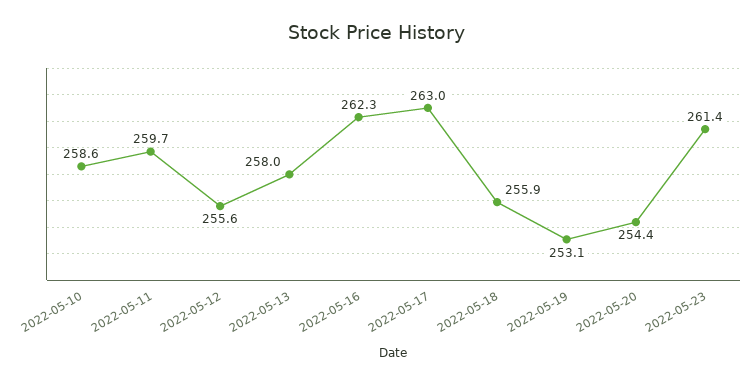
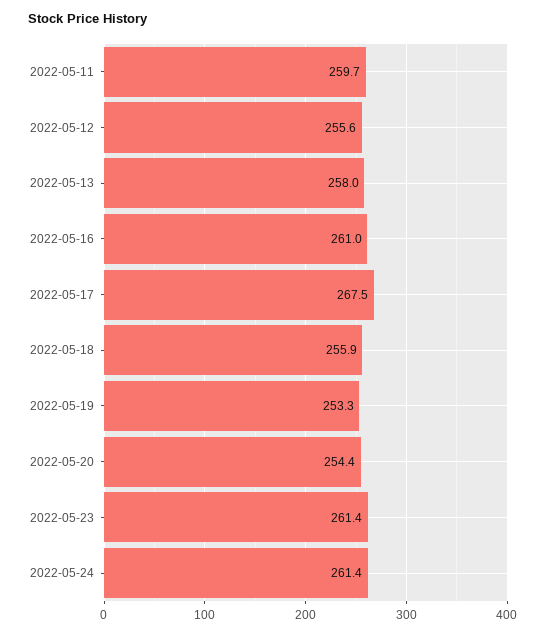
2022-05-10: 258.6 -> none
2022-05-16: 262.3 -> 261
2022-05-17: 263 -> 267.5
2022-05-19: 253.1 -> 253.3
2022-05-24: none -> 261.4

